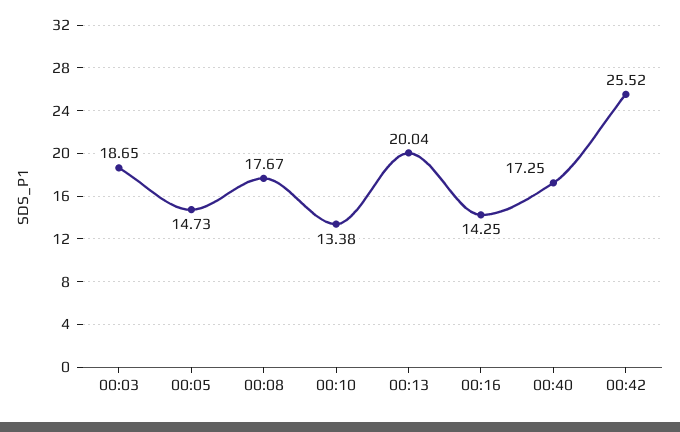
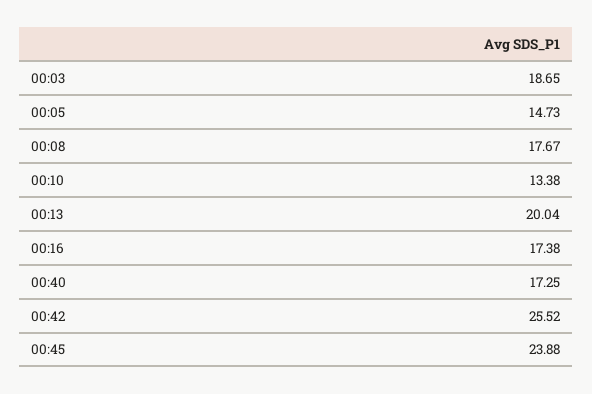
00:16: 14.25 -> 17.38
00:45: none -> 23.88

